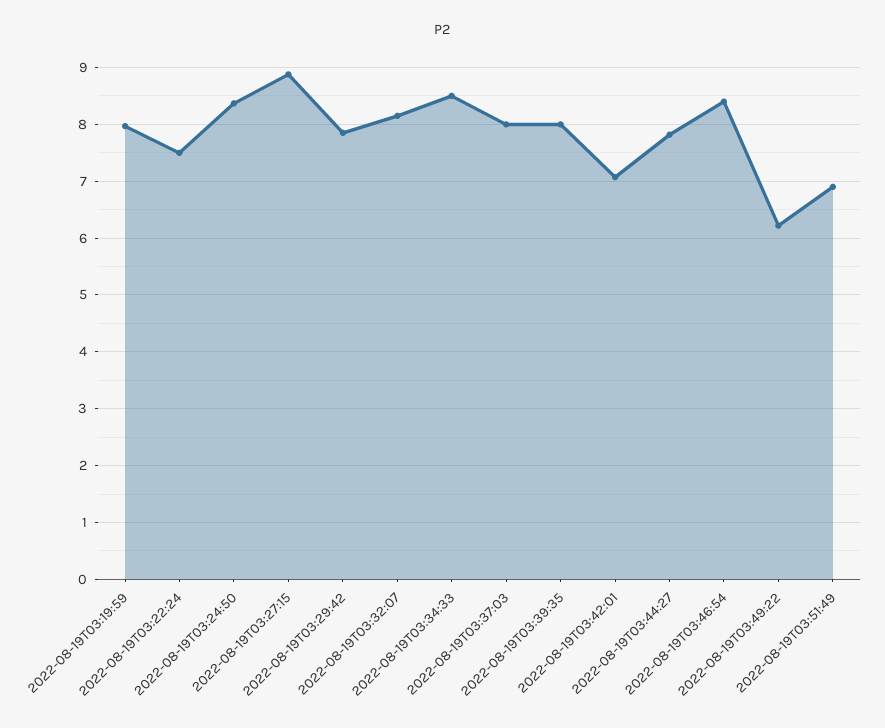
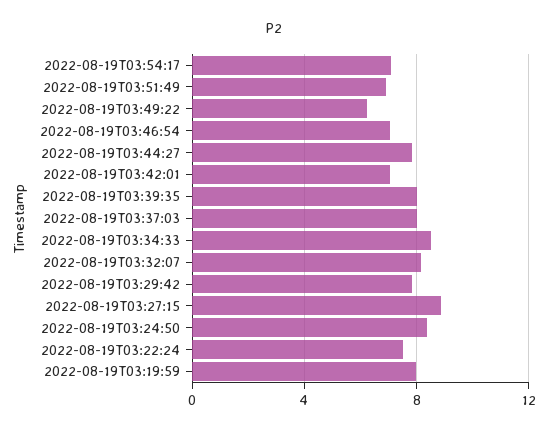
2022-08-19T03:46:54: 8.4 -> 7
2022-08-19T03:54:17: none -> 7

